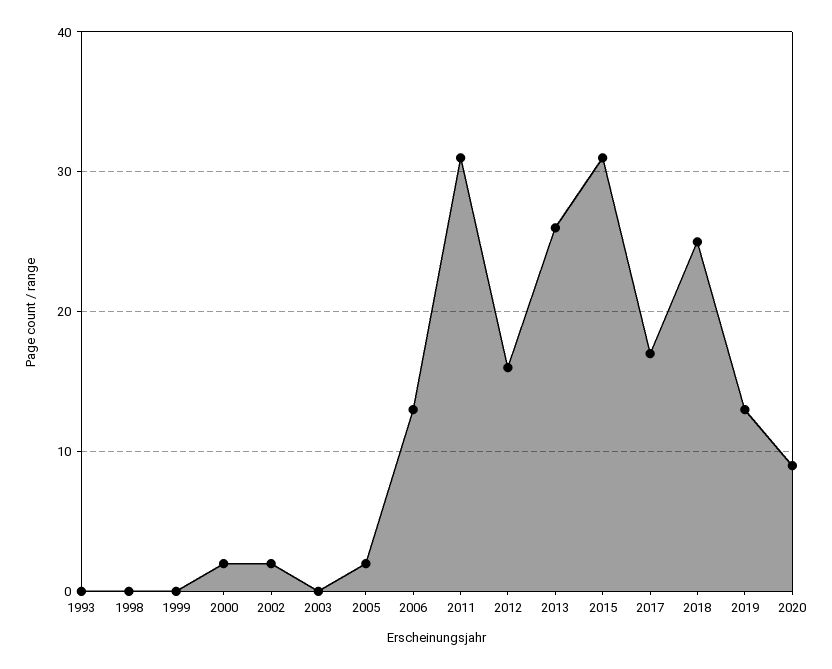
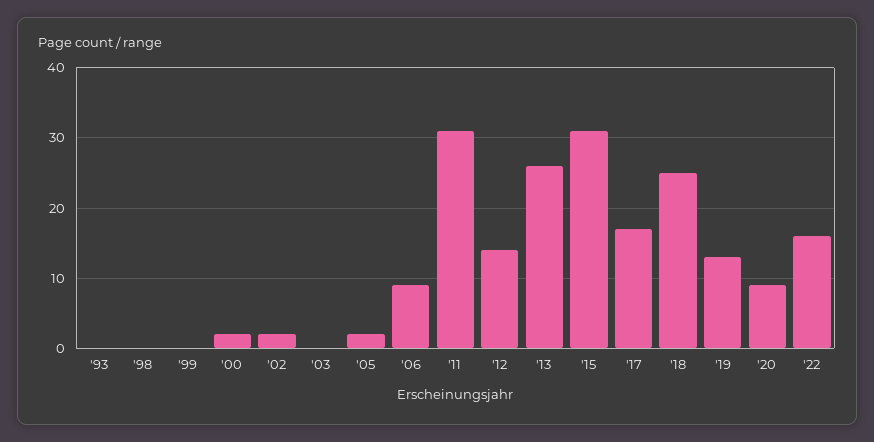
2006: 13 -> 9
2012: 16 -> 14
'22: none -> 16

